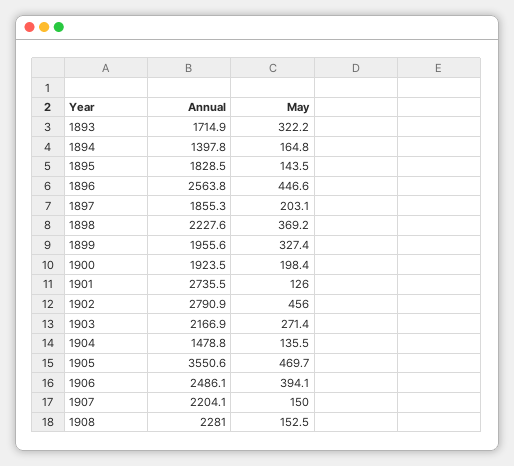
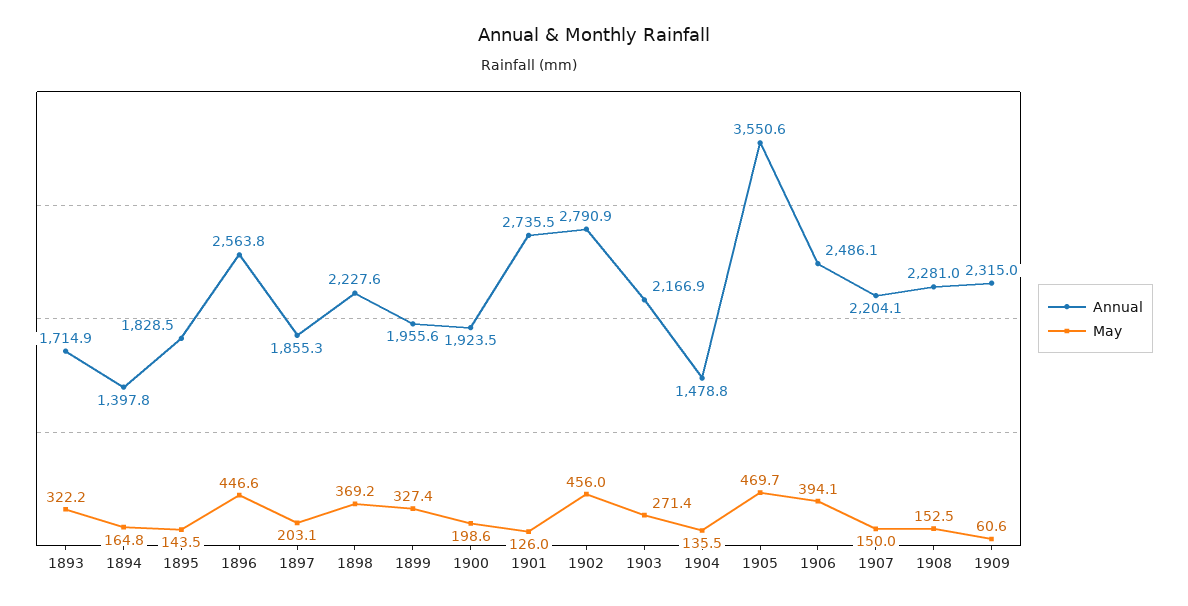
May, 1900: 198.4 -> 198.6
Annual, 1909: none -> 2315
May, 1909: none -> 60.6

